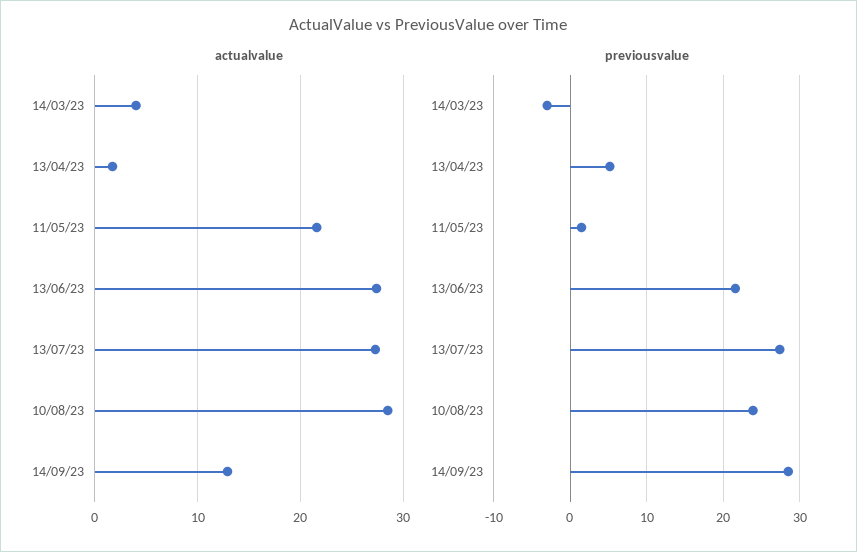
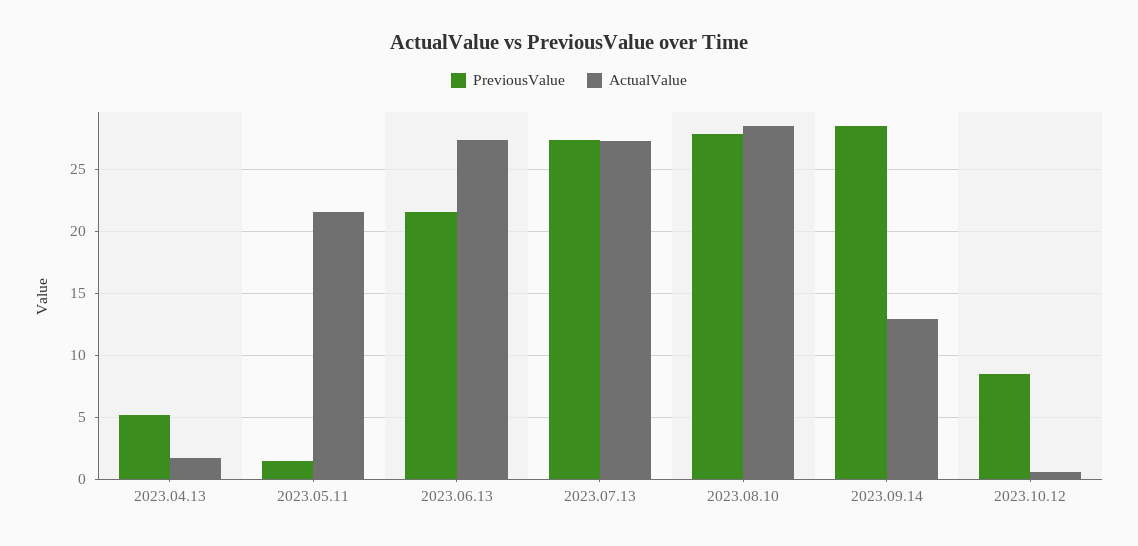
actualvalue, 14/03/23: 4 -> none
previousvalue, 14/03/23: -3 -> none
previousvalue, 10/08/23: 24 -> 28
previousvalue, 2023.10.12: none -> 8.5
actualvalue, 2023.10.12: none -> 0.5

